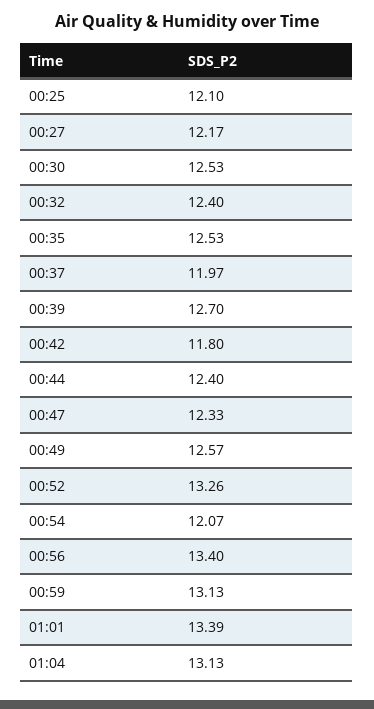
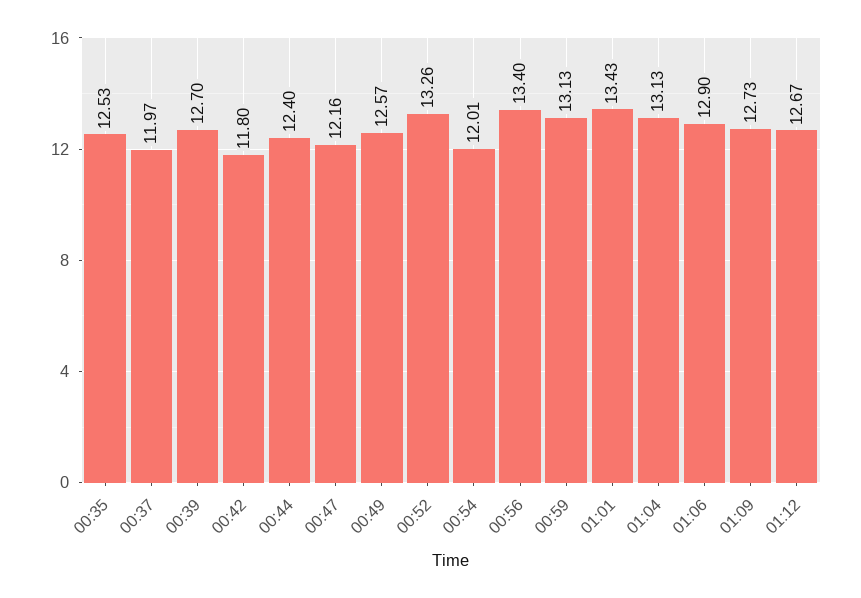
00:25: 12.1 -> none
00:27: 12.17 -> none
00:30: 12.53 -> none
00:32: 12.4 -> none
00:47: 12.33 -> 12.16
00:54: 12.07 -> 12.01
01:01: 13.39 -> 13.43
01:06: none -> 12.9
01:09: none -> 12.73
01:12: none -> 12.67

